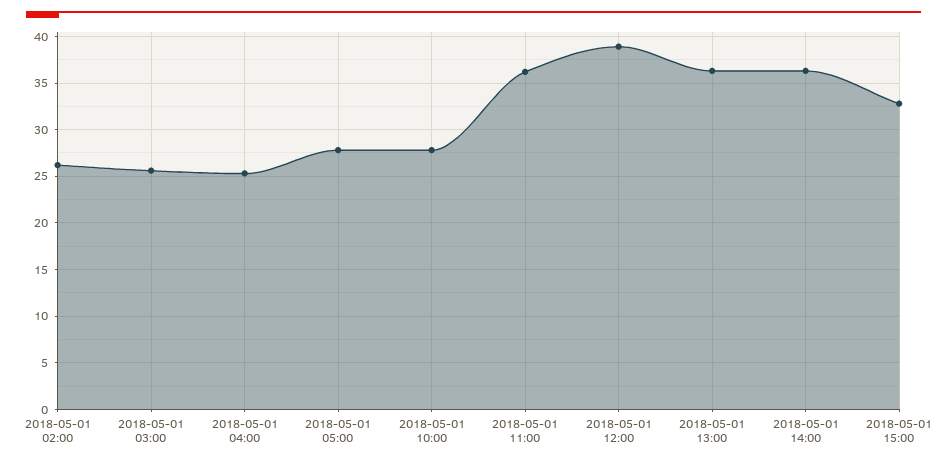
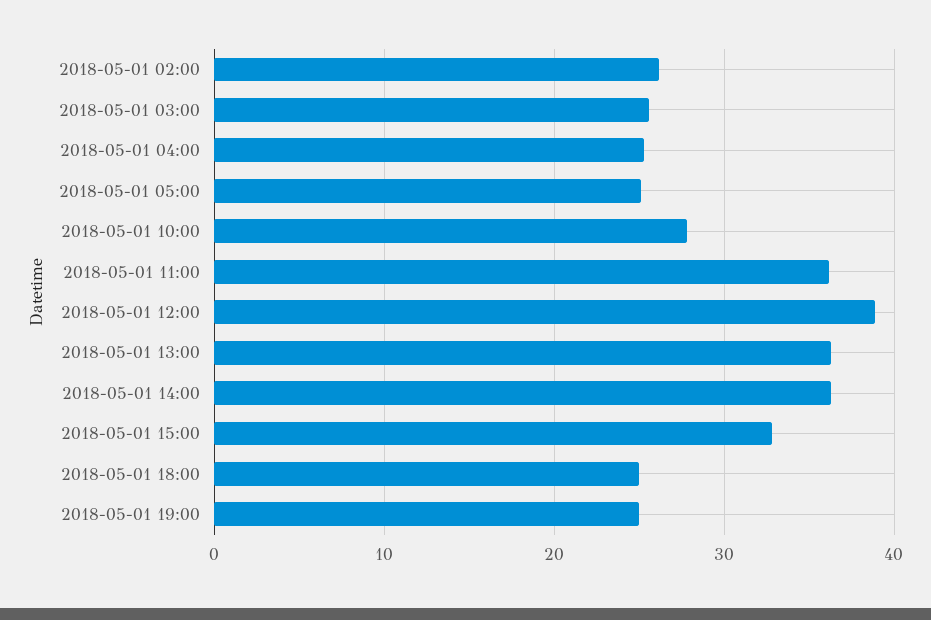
2018-05-01 05:00: 28 -> 25
2018-05-01 18:00: none -> 25
2018-05-01 19:00: none -> 25

